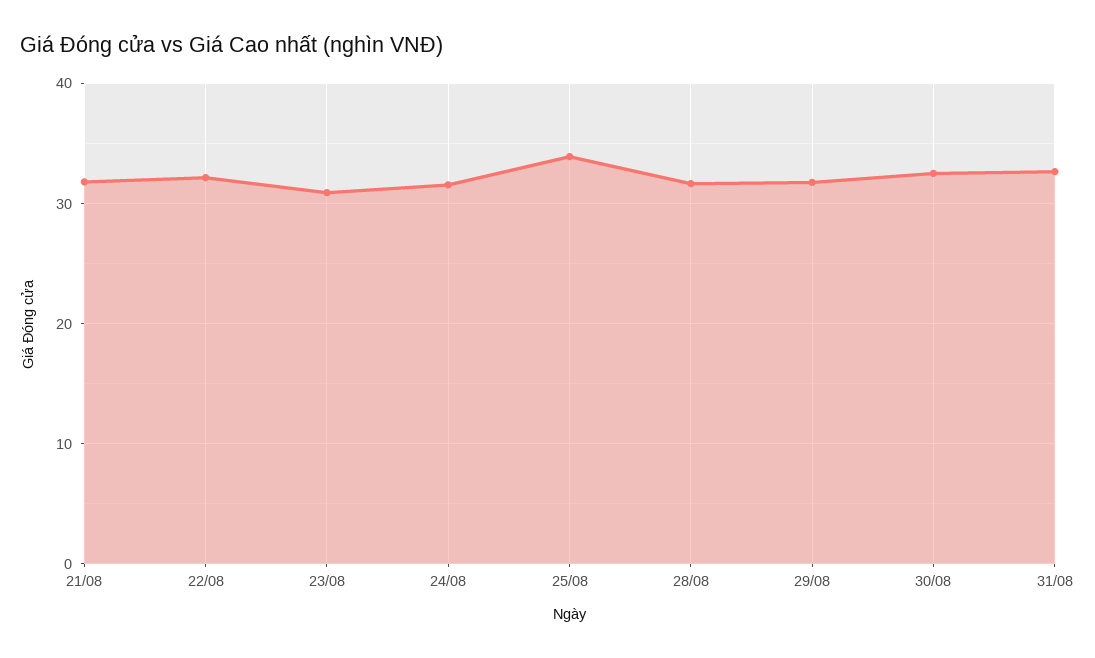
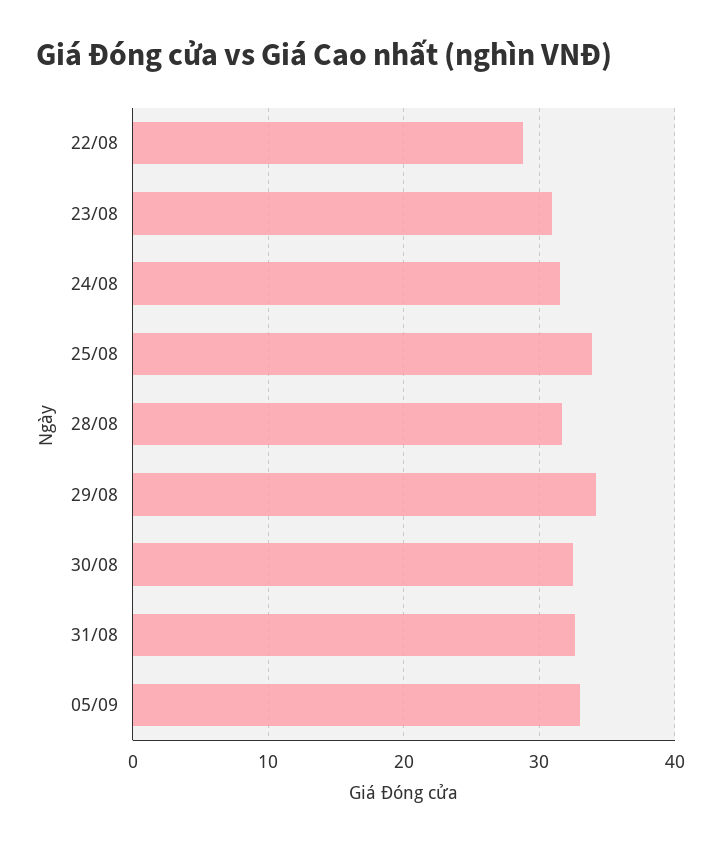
21/08: 32 -> none
22/08: 32 -> 29
29/08: 32 -> 34
05/09: none -> 33

